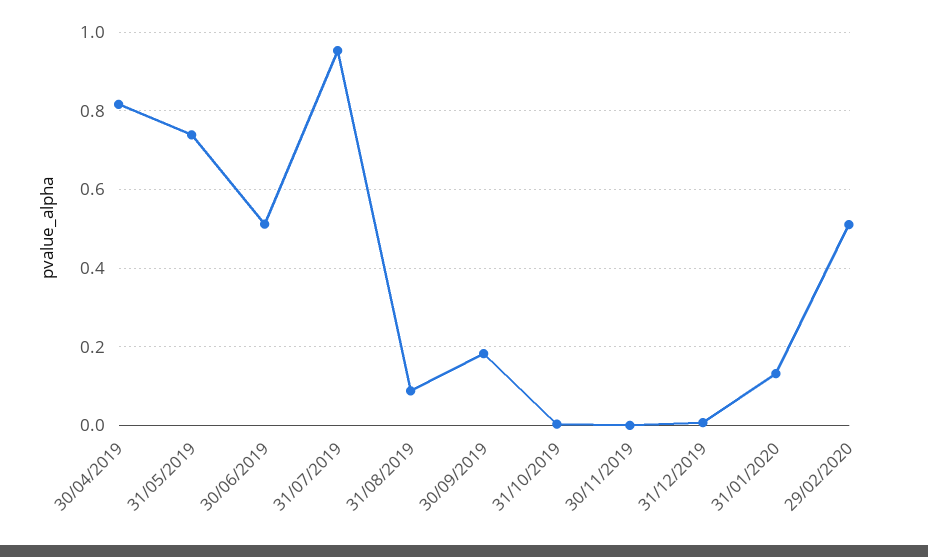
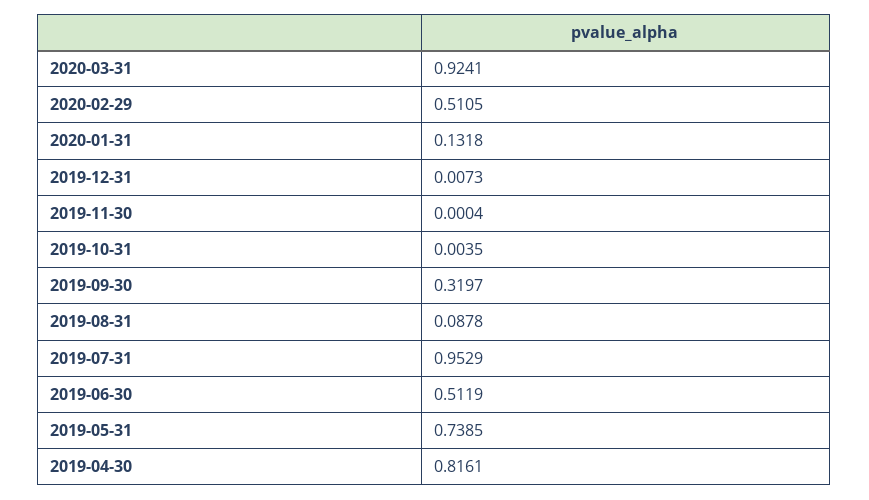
30/09/2019: 0.18 -> 0.3197
2020-03-31: none -> 0.9241

